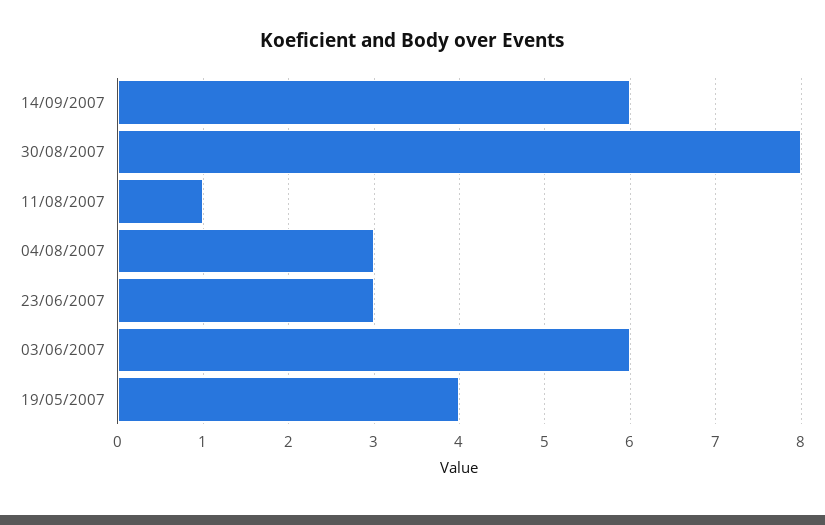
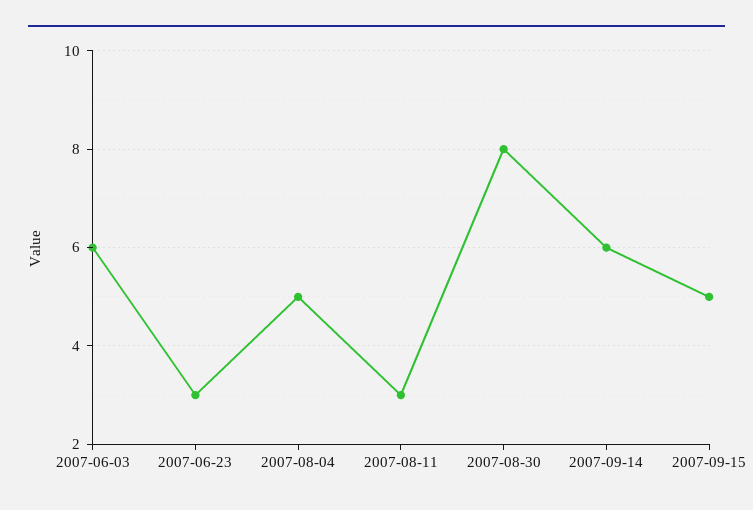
11/08/2007: 1 -> 3
04/08/2007: 3 -> 5
19/05/2007: 4 -> none
2007-09-15: none -> 5

